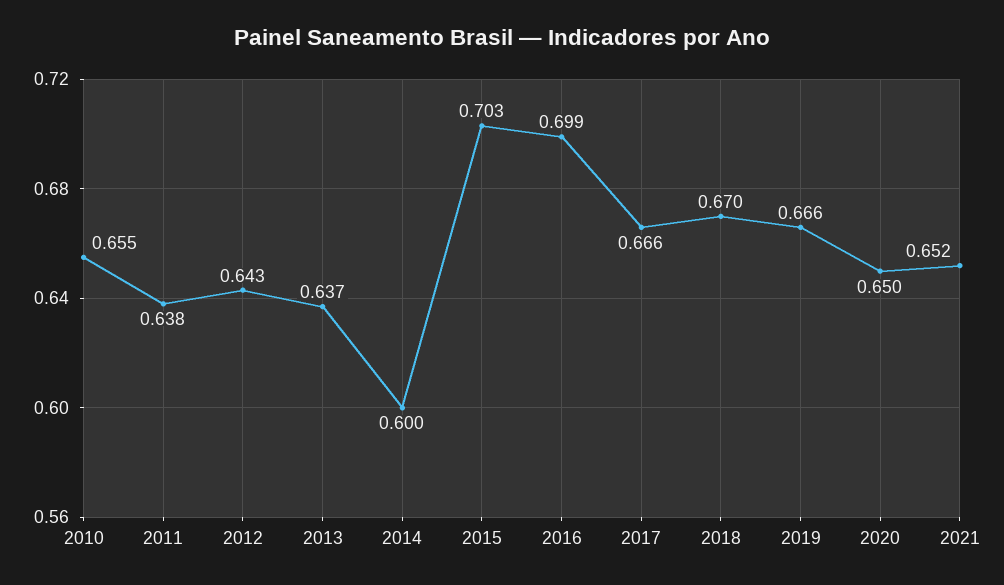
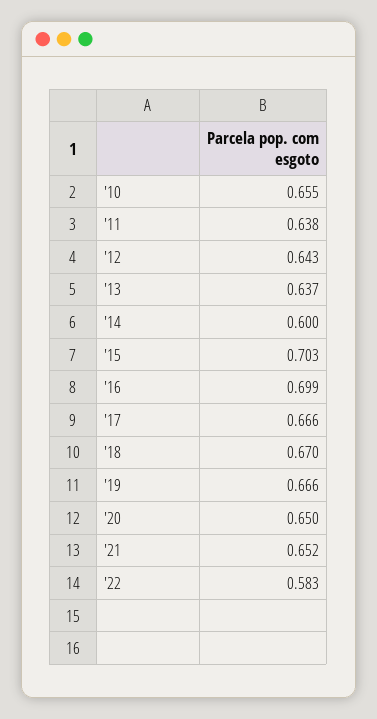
'22: none -> 0.583

